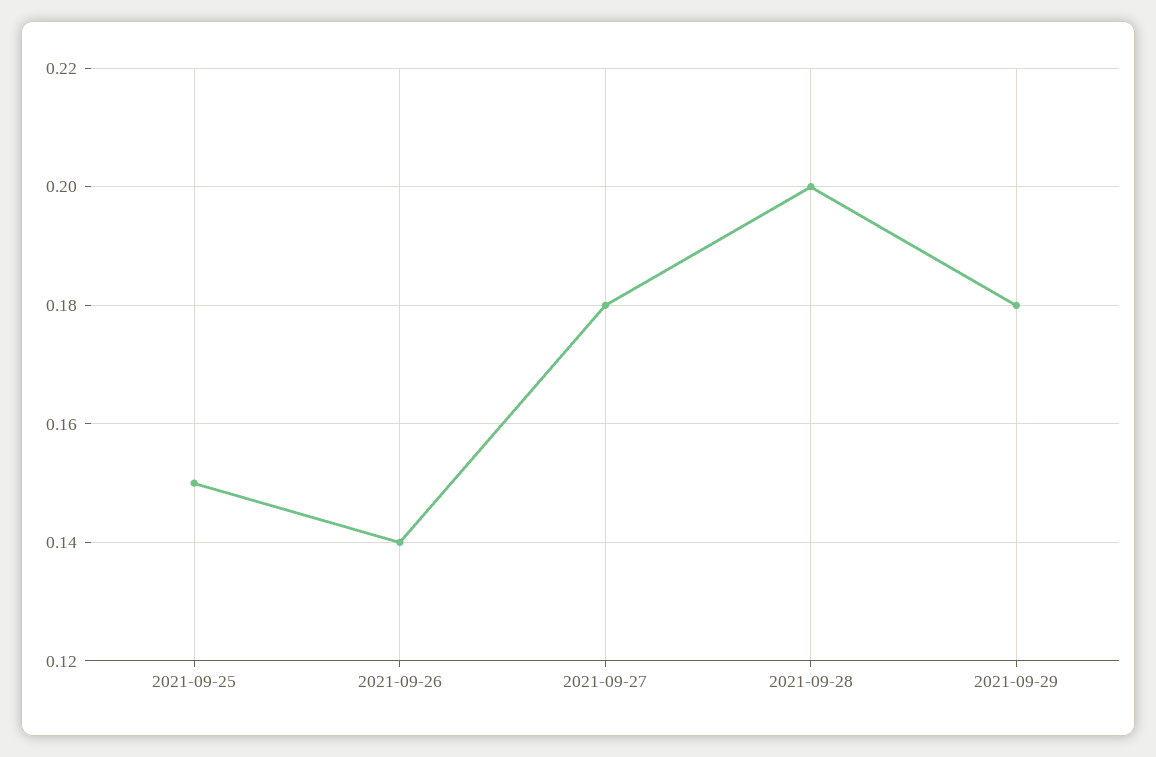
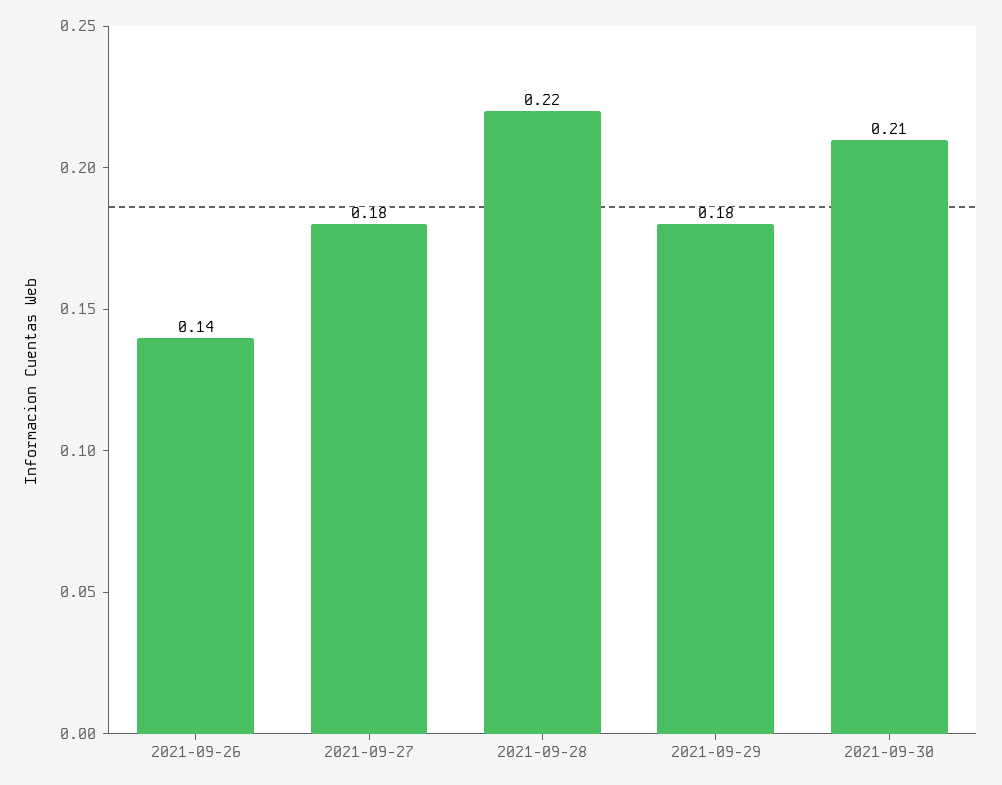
2021-09-25: 0.15 -> none
2021-09-28: 0.2 -> 0.22
2021-09-30: none -> 0.21

